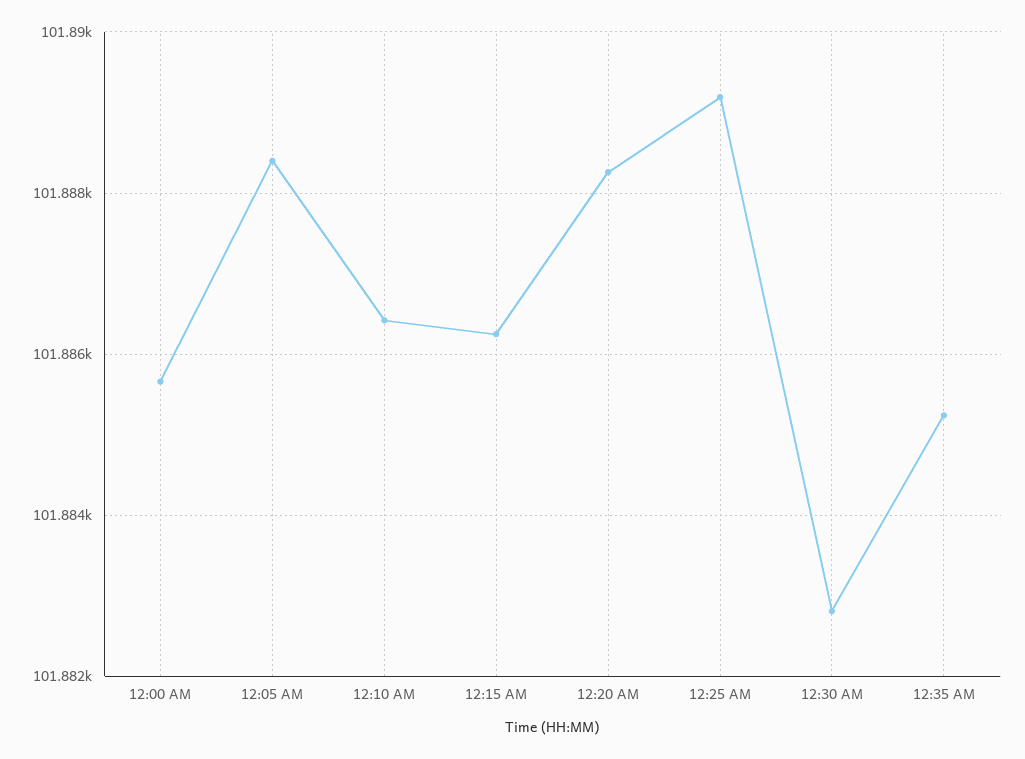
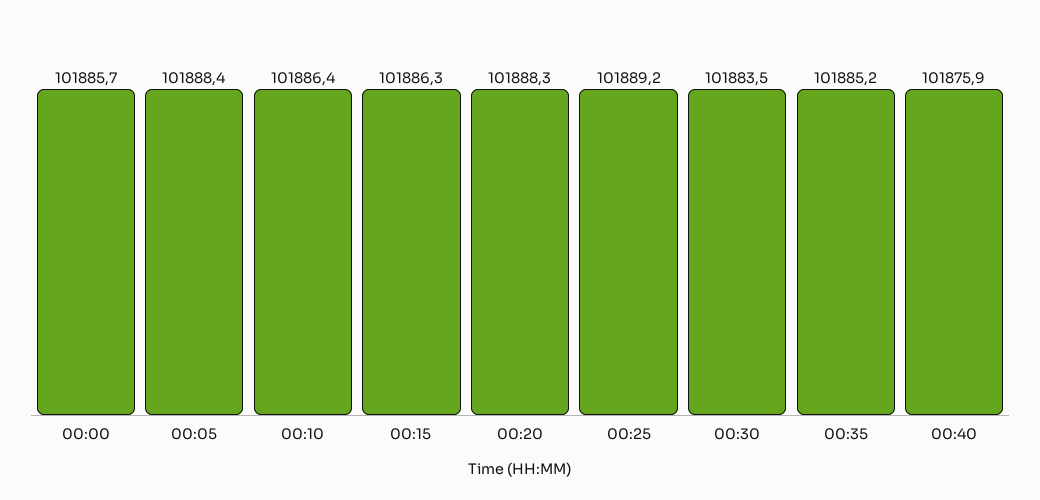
12:30 AM: 101882.8 -> 101883.5
00:40: none -> 101875.9

